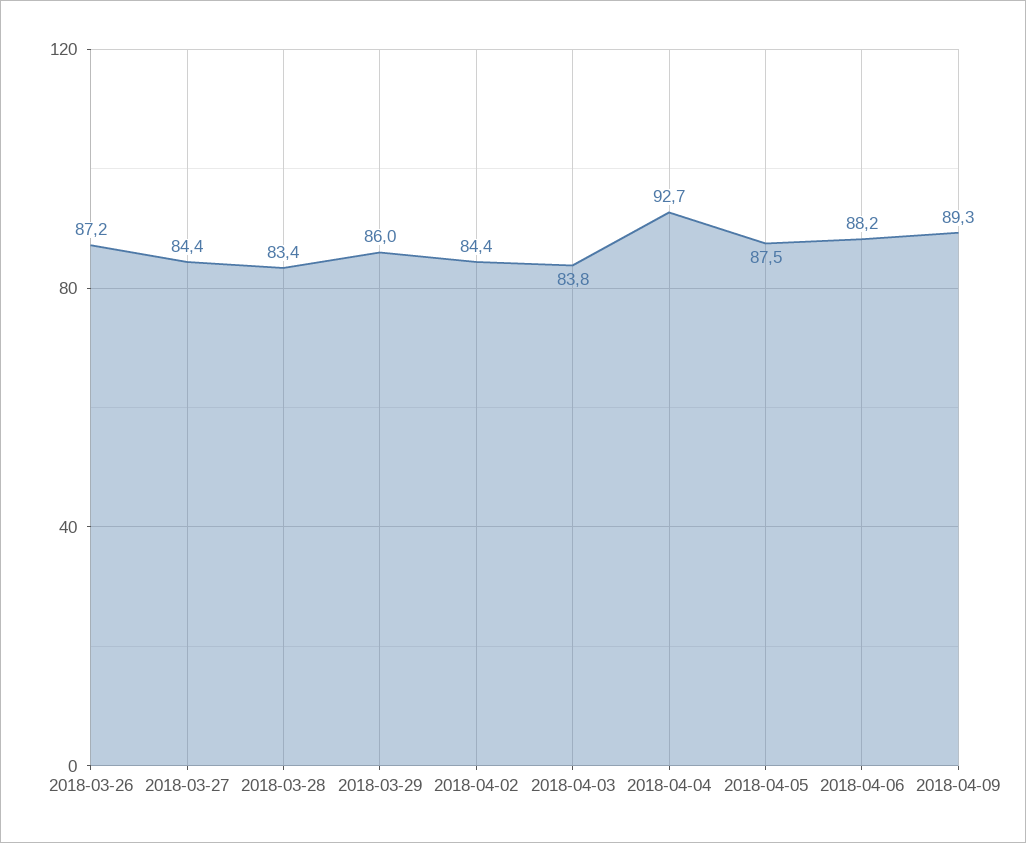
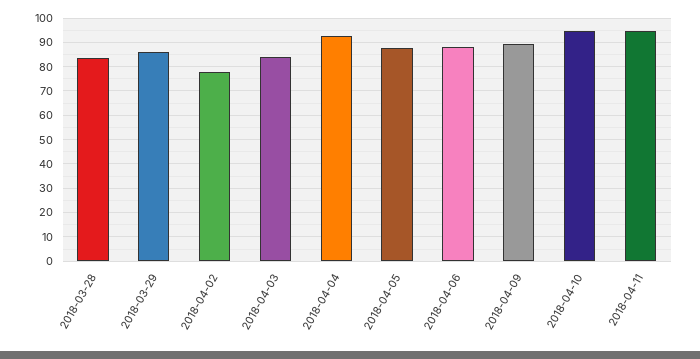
2018-03-26: 87.2 -> none
2018-03-27: 84.4 -> none
2018-04-02: 84.4 -> 77.5
2018-04-10: none -> 95
2018-04-11: none -> 95

